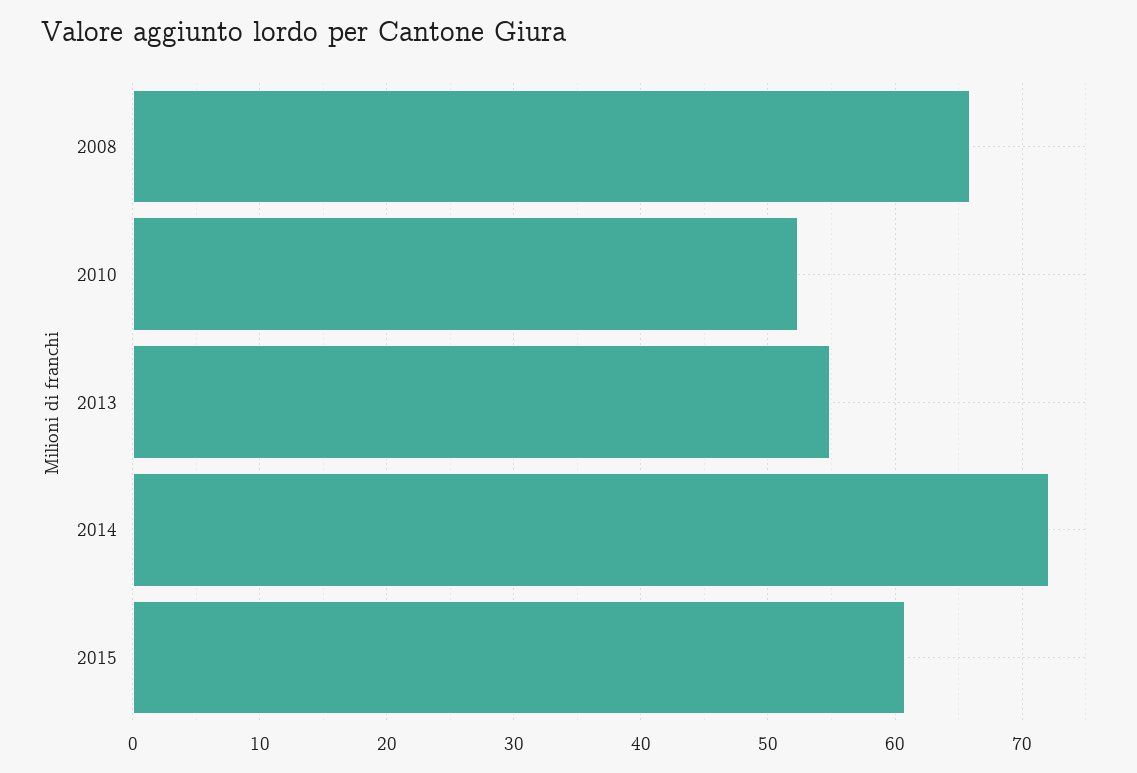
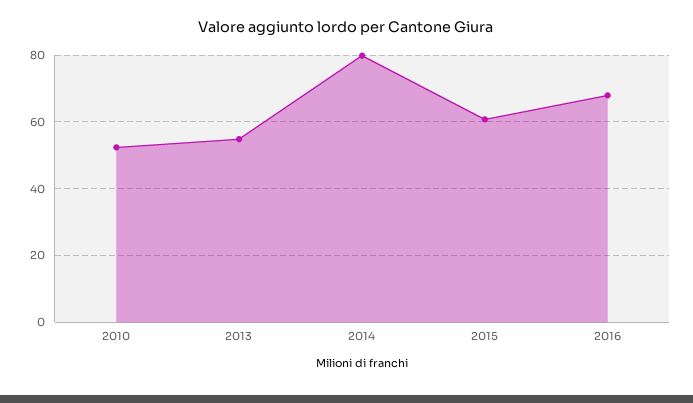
2008: 66 -> none
2014: 72 -> 80
2016: none -> 68

